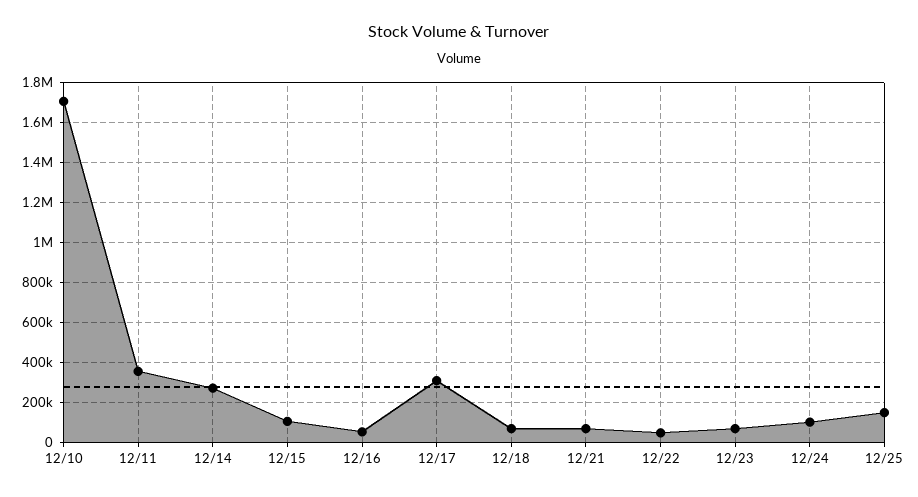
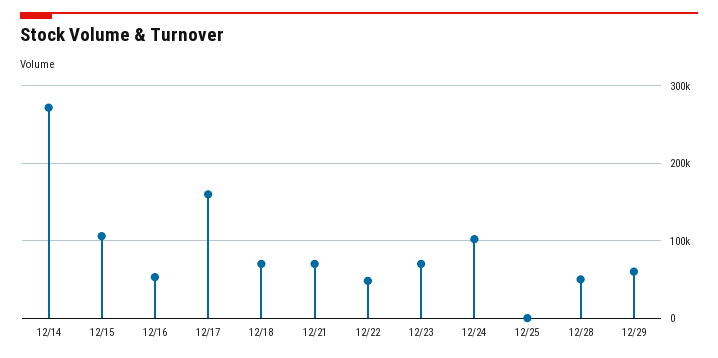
12/10: 1700000 -> none
12/11: 350000 -> none
12/17: 300000 -> 160000
12/25: 150000 -> 0
12/28: none -> 50000
12/29: none -> 60000

